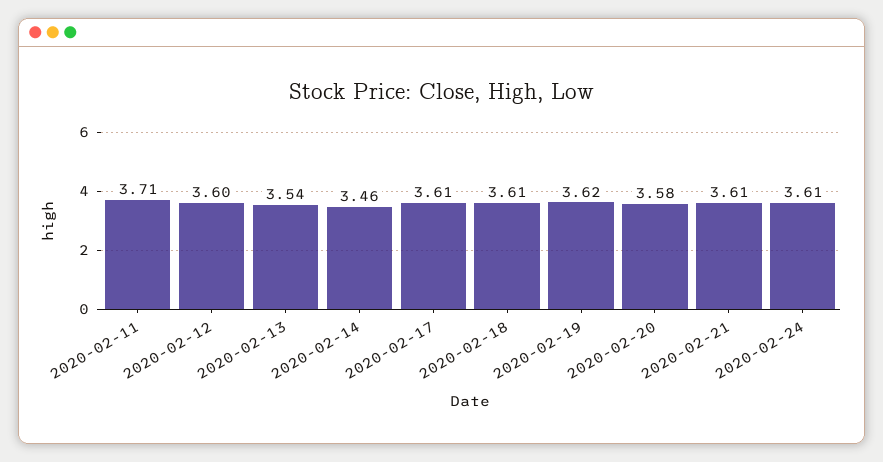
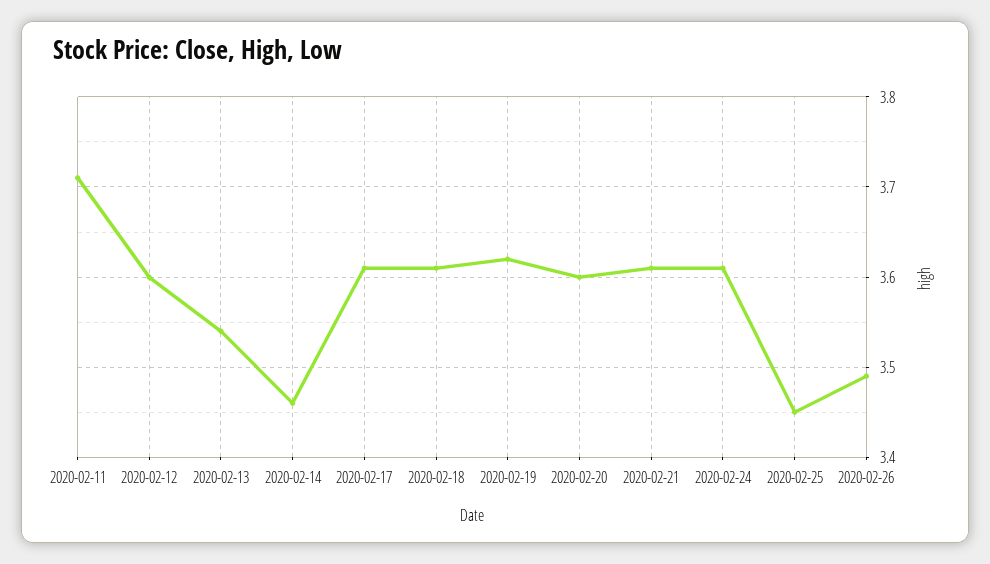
2020-02-20: 3.58 -> 3.6
2020-02-25: none -> 3.45
2020-02-26: none -> 3.49

